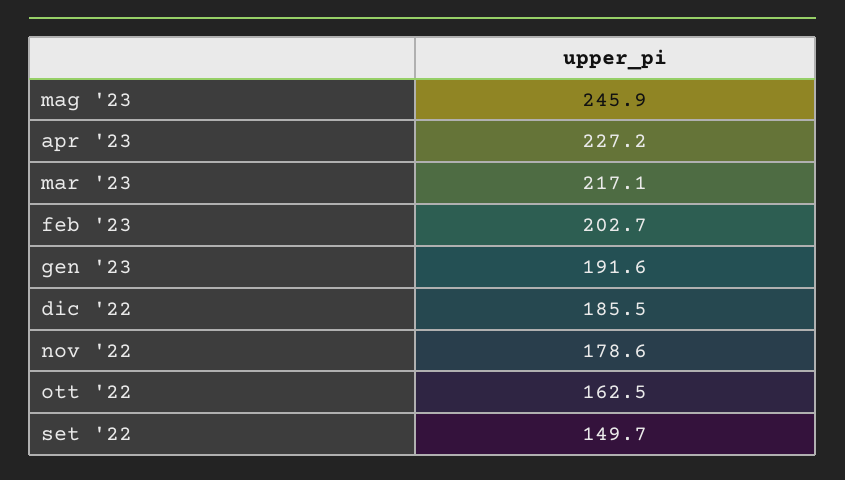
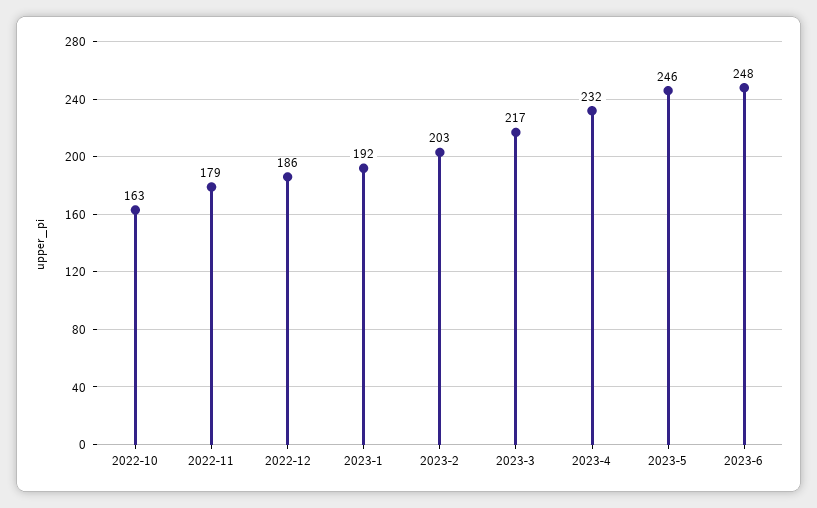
apr '23: 227.2 -> 232
set '22: 149.7 -> none
2023-6: none -> 248

